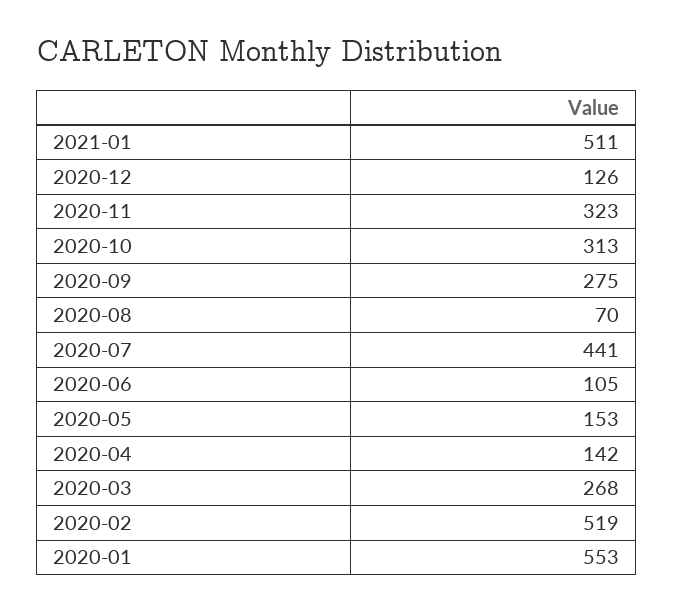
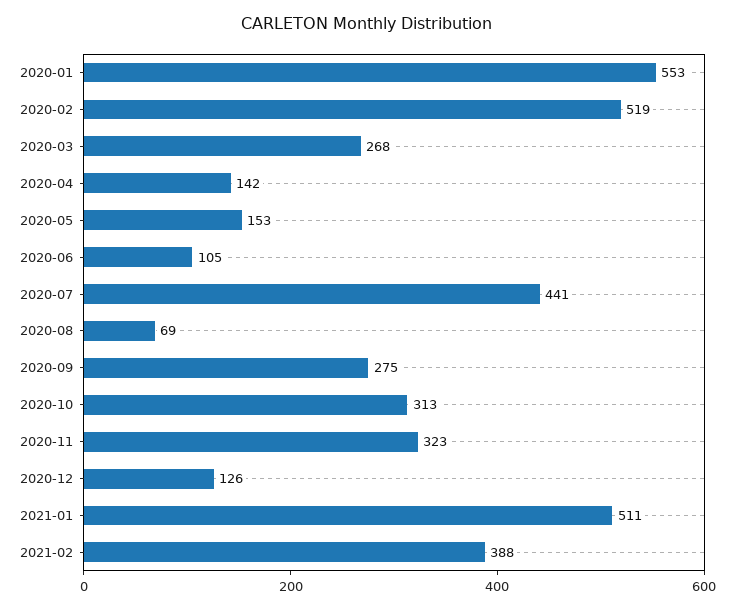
2020-08: 70 -> 69
2021-02: none -> 388

